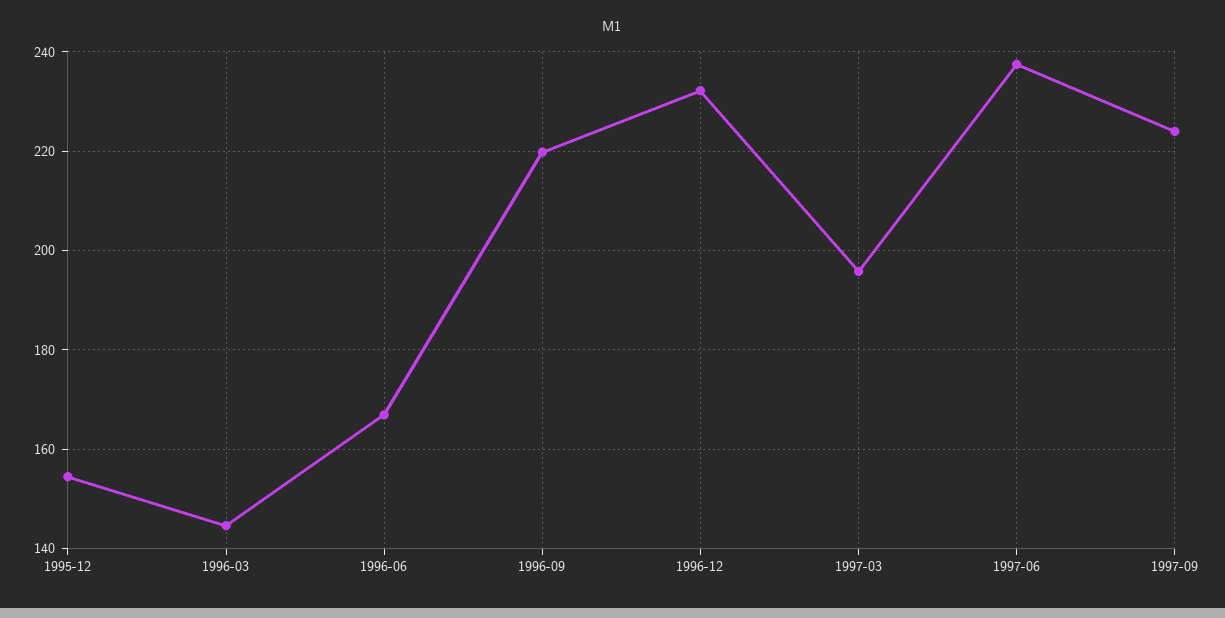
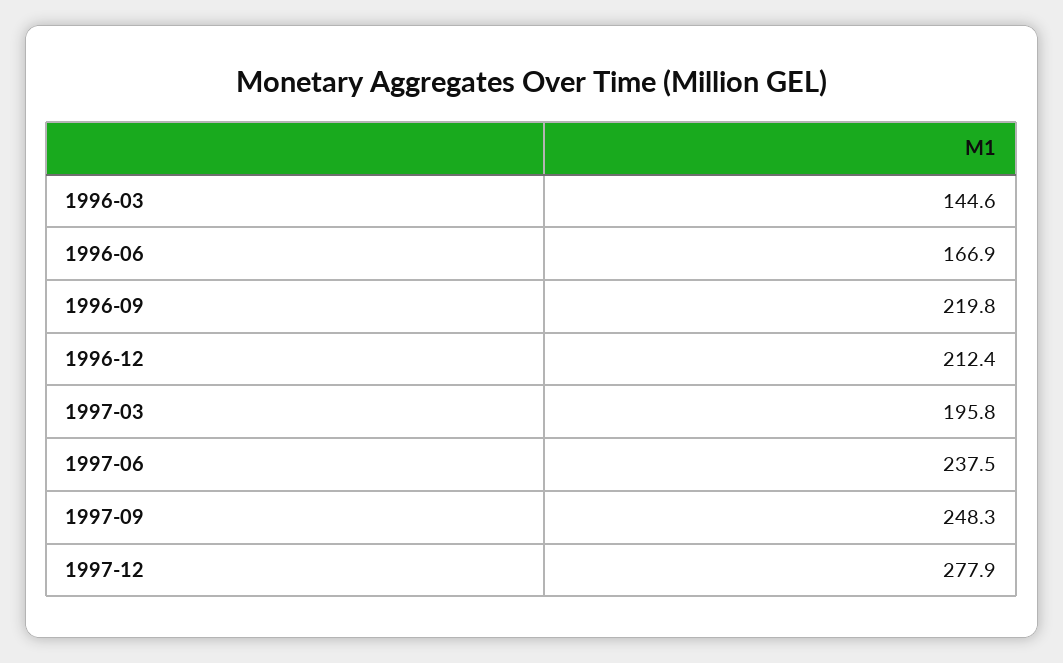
1995-12: 154 -> none
1996-12: 232 -> 212.4
1997-09: 224 -> 248.3
1997-12: none -> 277.9

